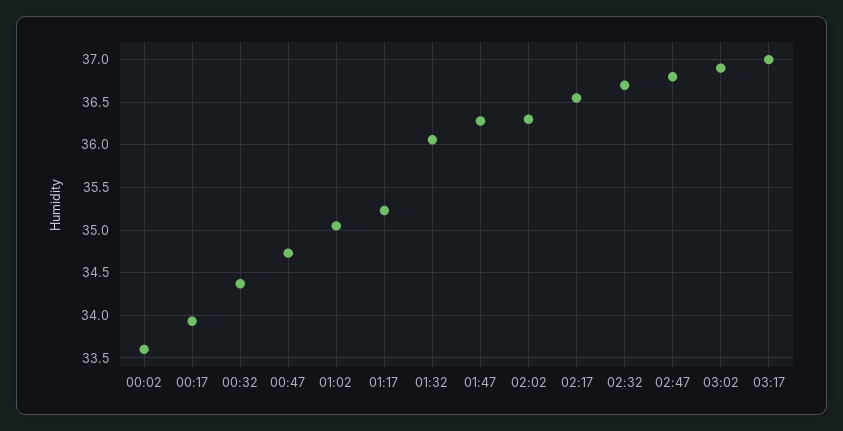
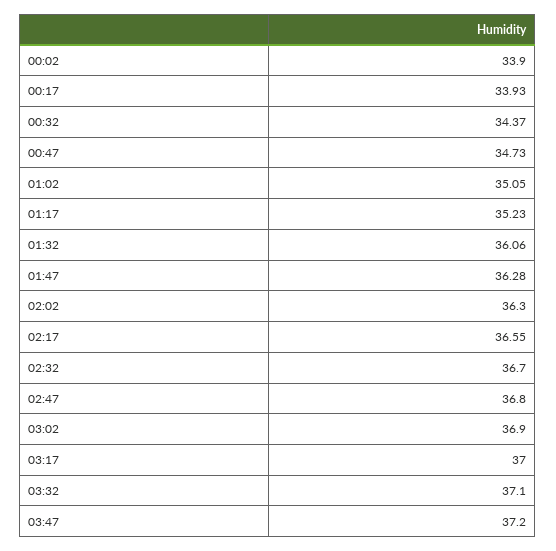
00:02: 33.6 -> 33.9
03:32: none -> 37.1
03:47: none -> 37.2

